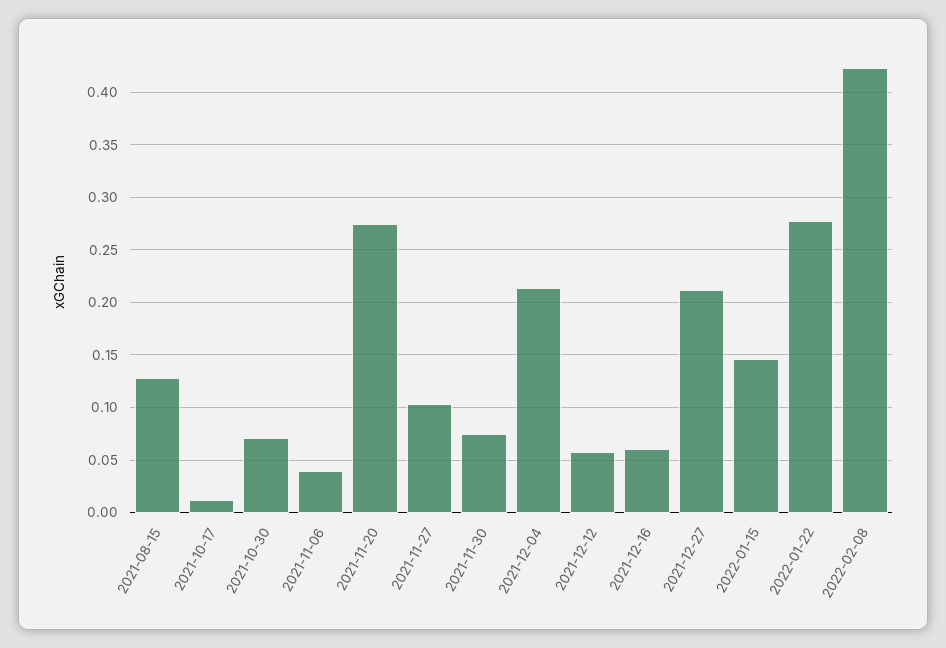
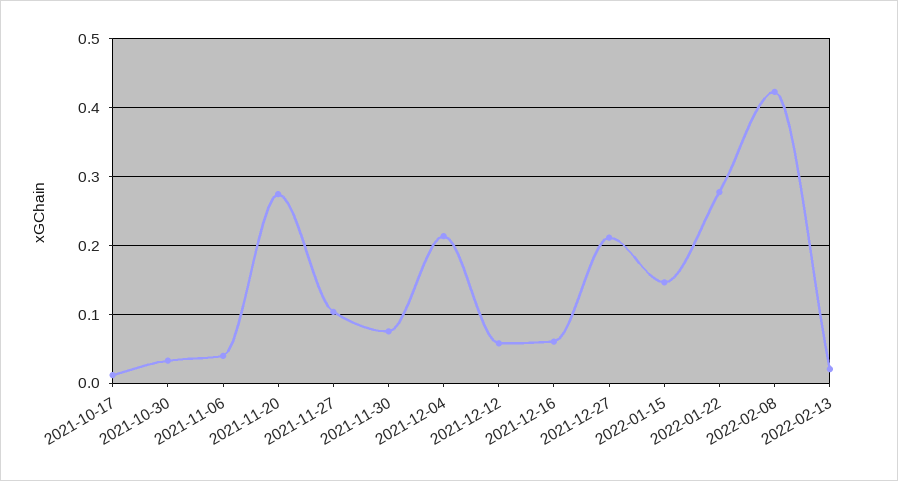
2021-08-15: 0.13 -> none
2021-10-30: 0.07 -> 0.03
2022-02-13: none -> 0.02

